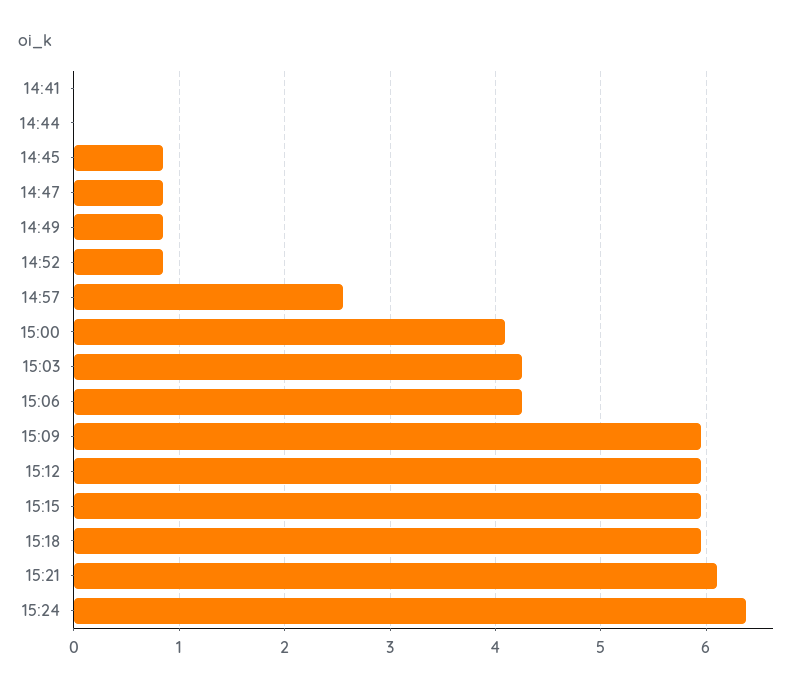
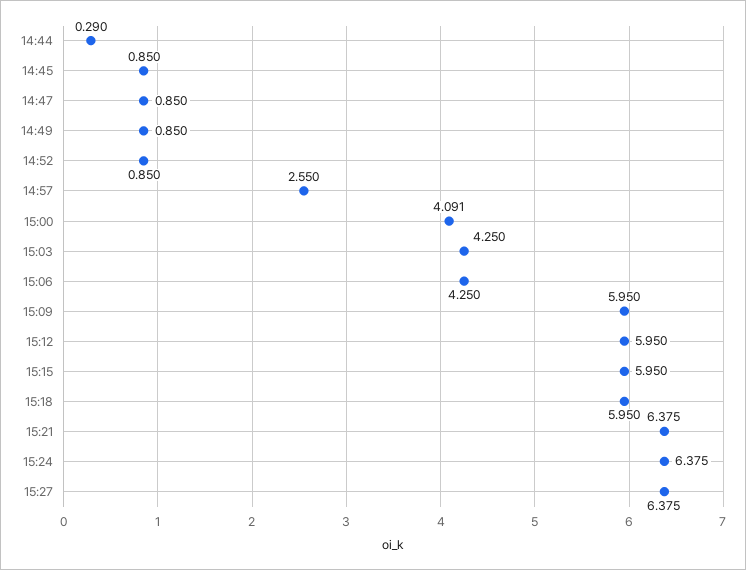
14:41: 0 -> none
14:44: 0 -> 0.29
15:21: 6.1 -> 6.375
15:27: none -> 6.375

